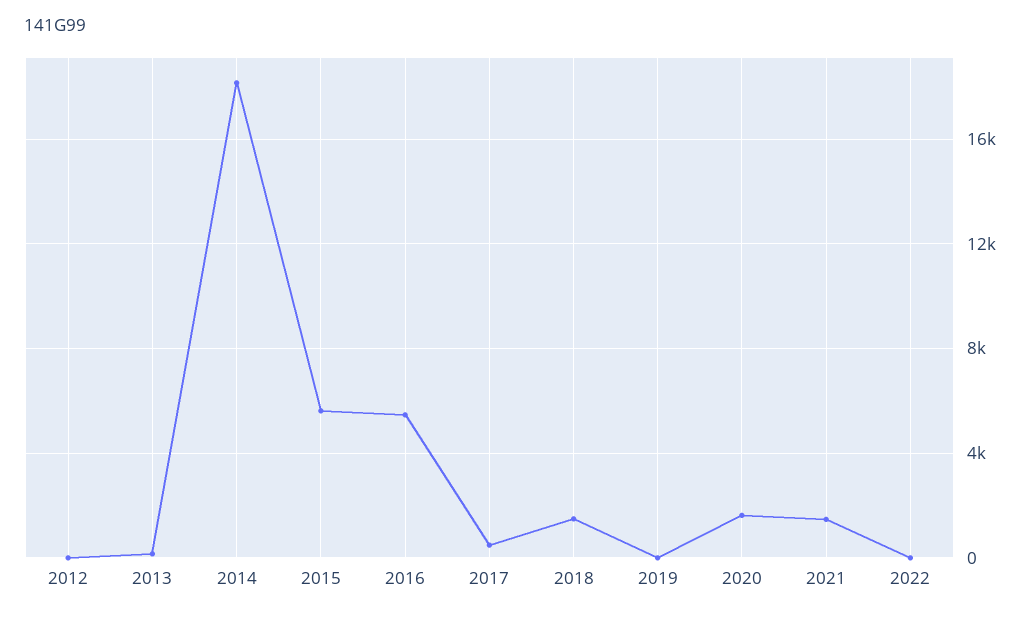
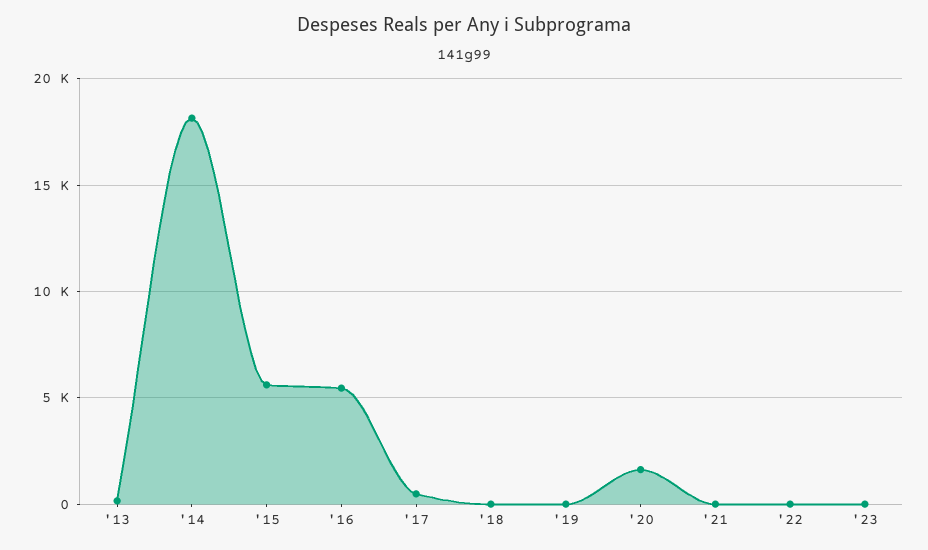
2012: 0 -> none
2018: 1500 -> 0
2021: 1500 -> 0
'23: none -> 0

